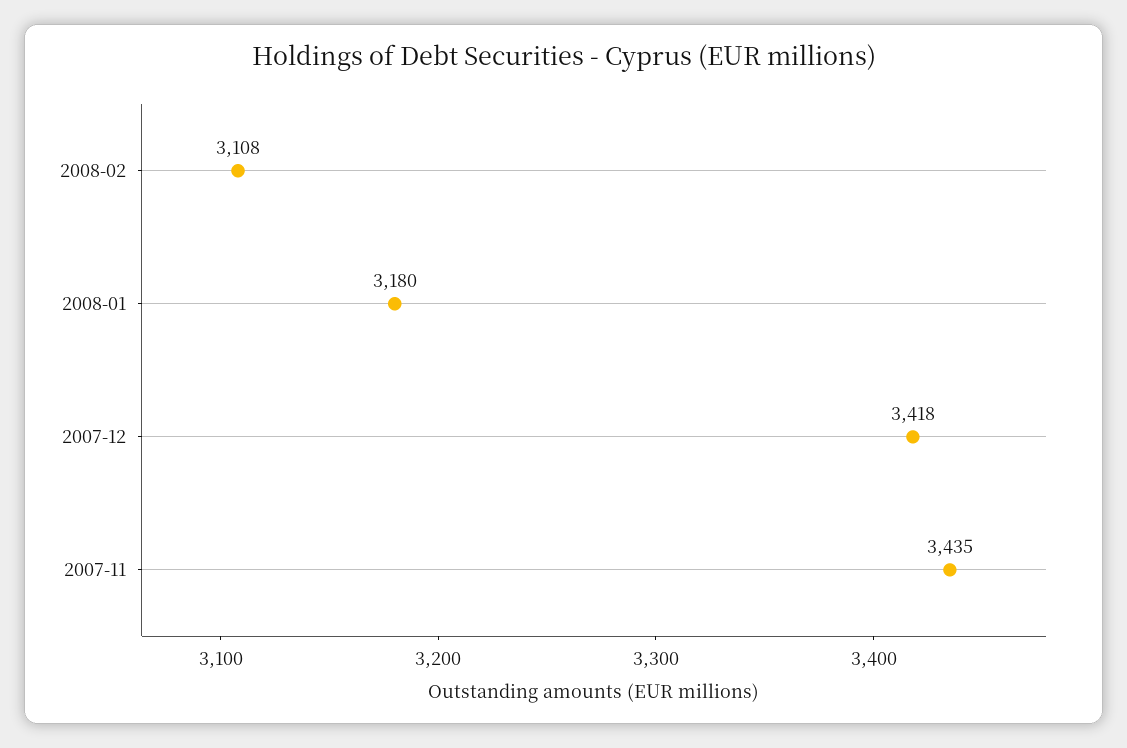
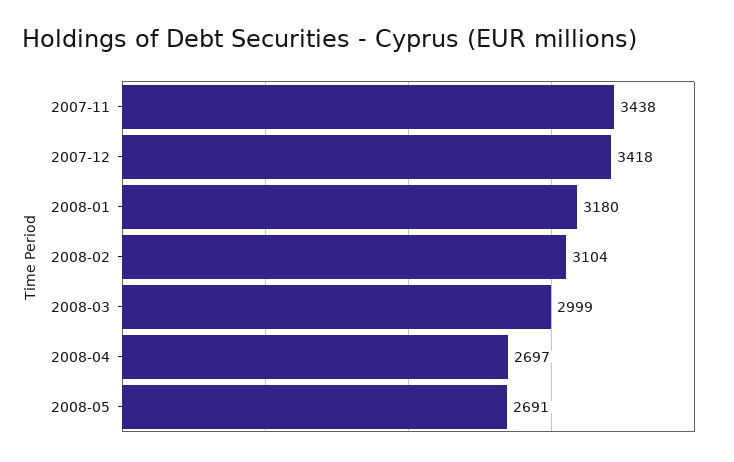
2008-02: 3108 -> 3104
2007-11: 3435 -> 3438
2008-03: none -> 2999
2008-04: none -> 2697
2008-05: none -> 2691

